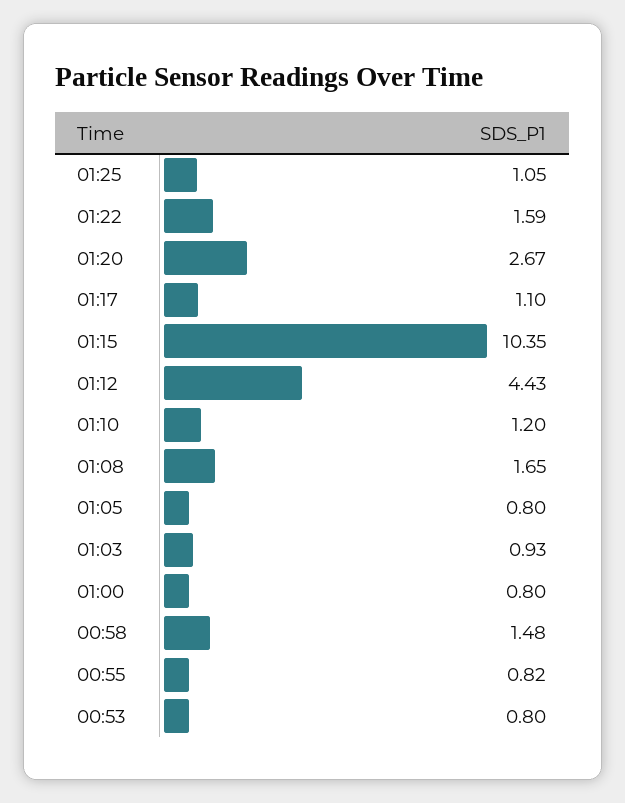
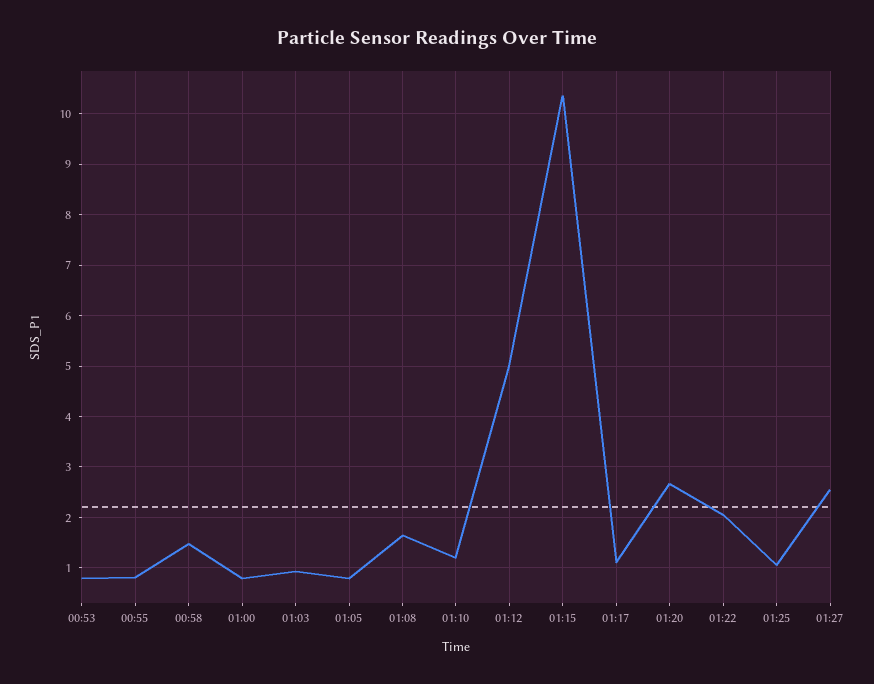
01:22: 1.59 -> 2
01:12: 4.43 -> 5
01:27: none -> 2.6

